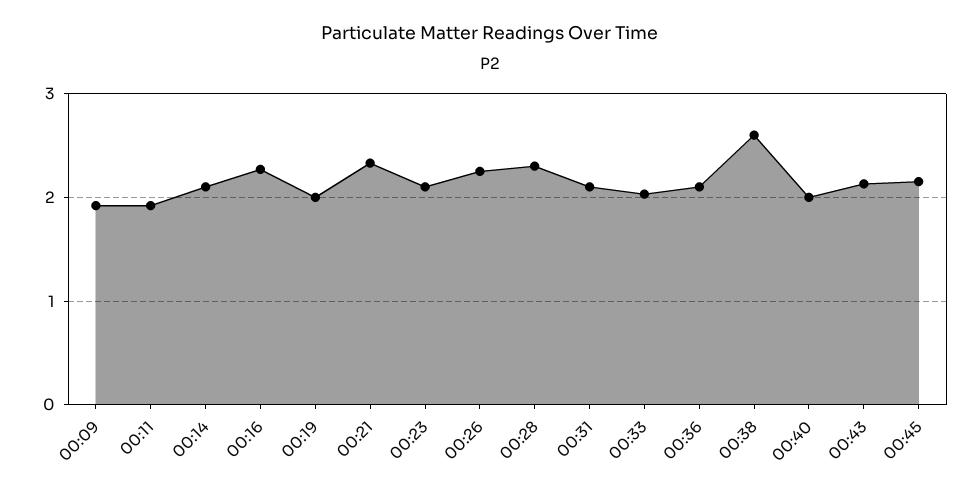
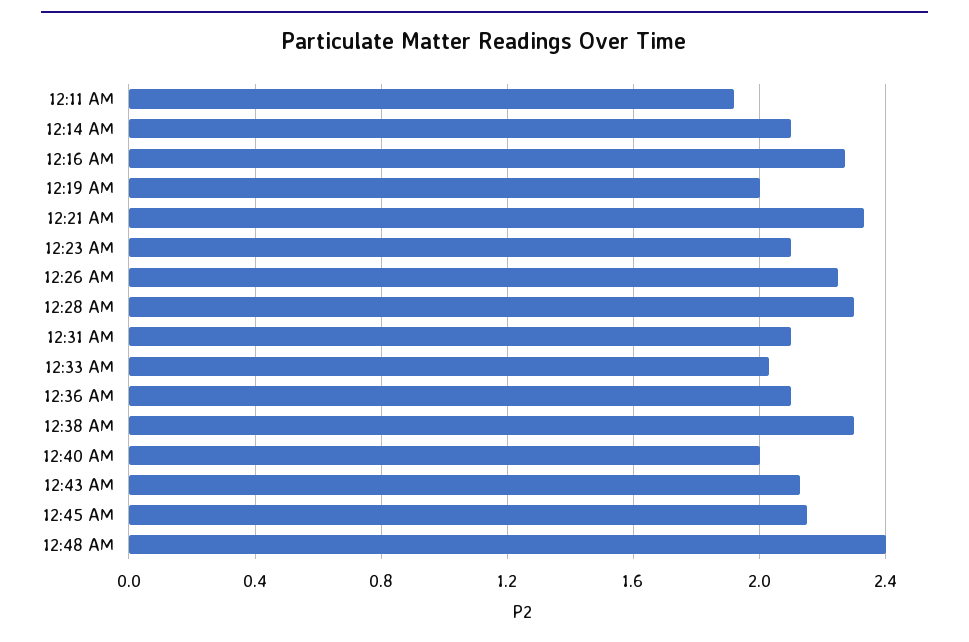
00:09: 1.9 -> none
00:38: 2.6 -> 2.3
12:48 AM: none -> 2.4

